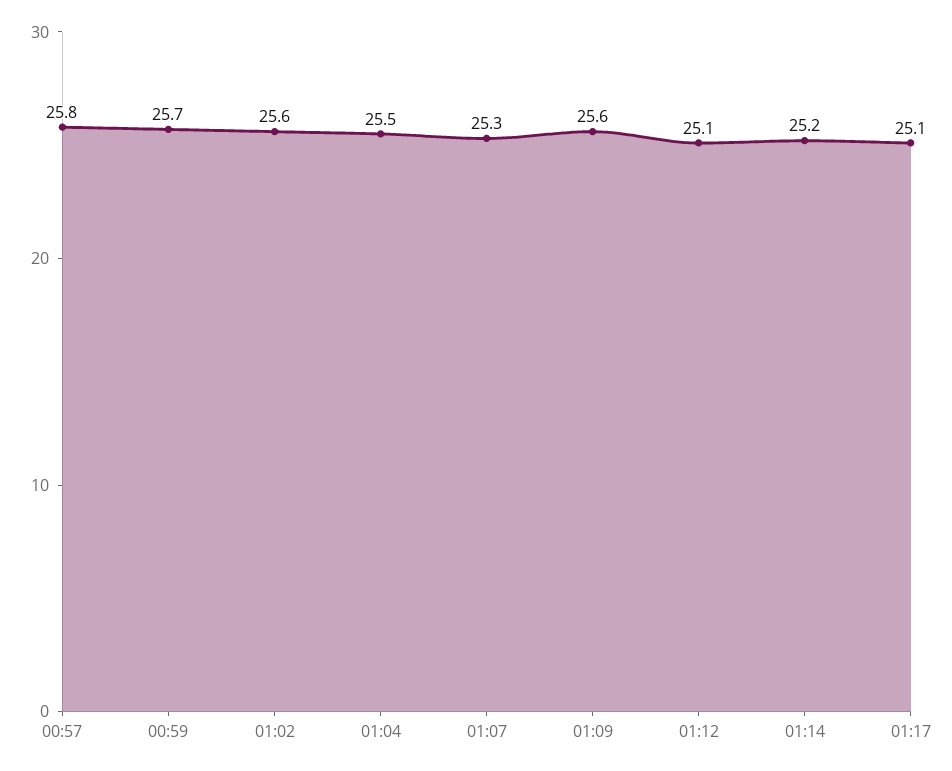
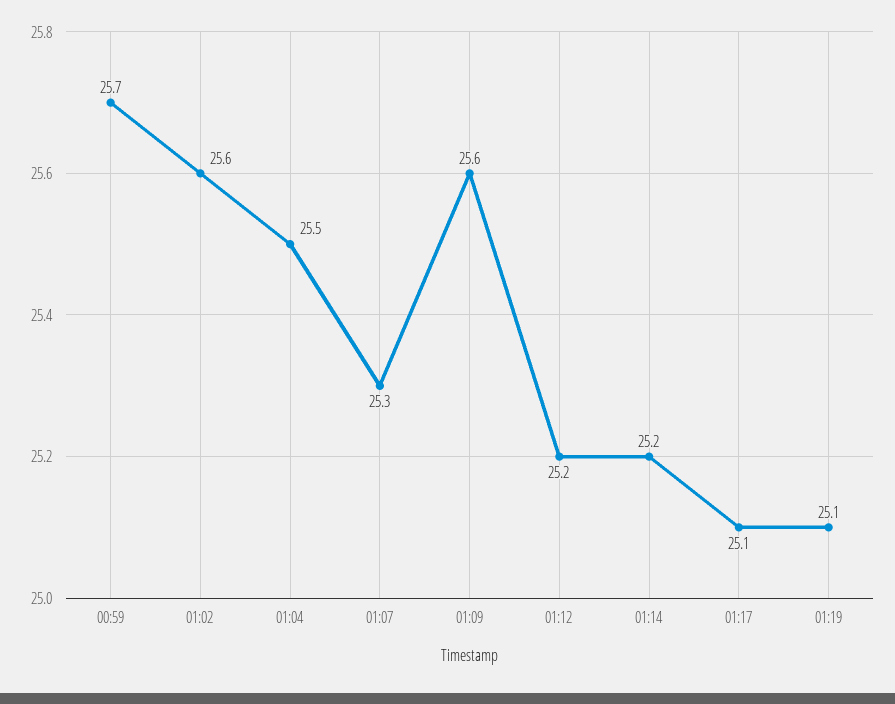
00:57: 25.8 -> none
01:12: 25.1 -> 25.2
01:19: none -> 25.1

